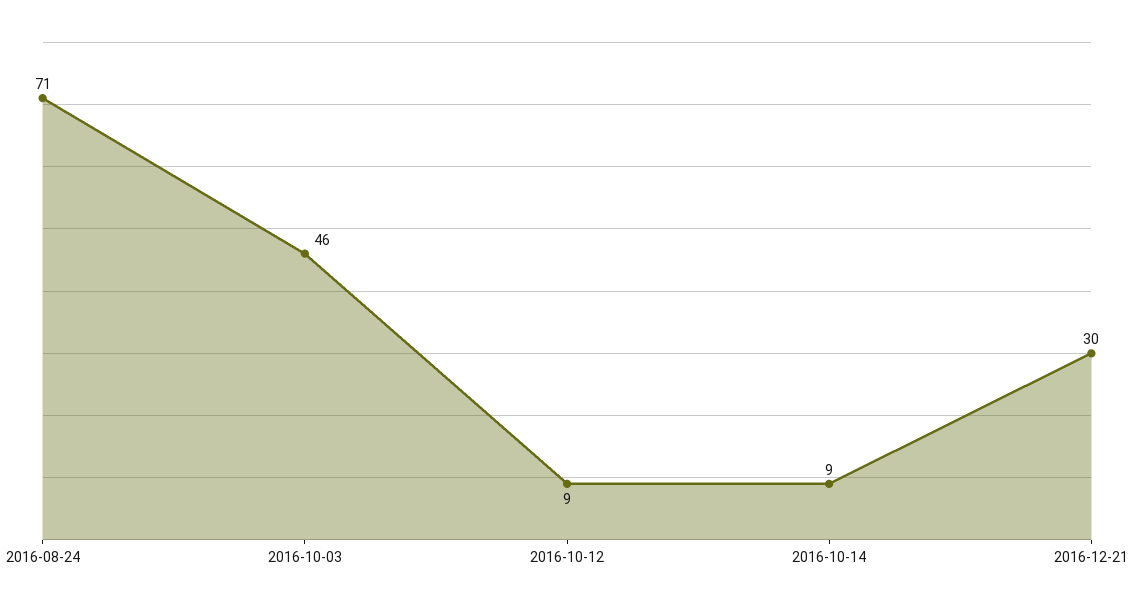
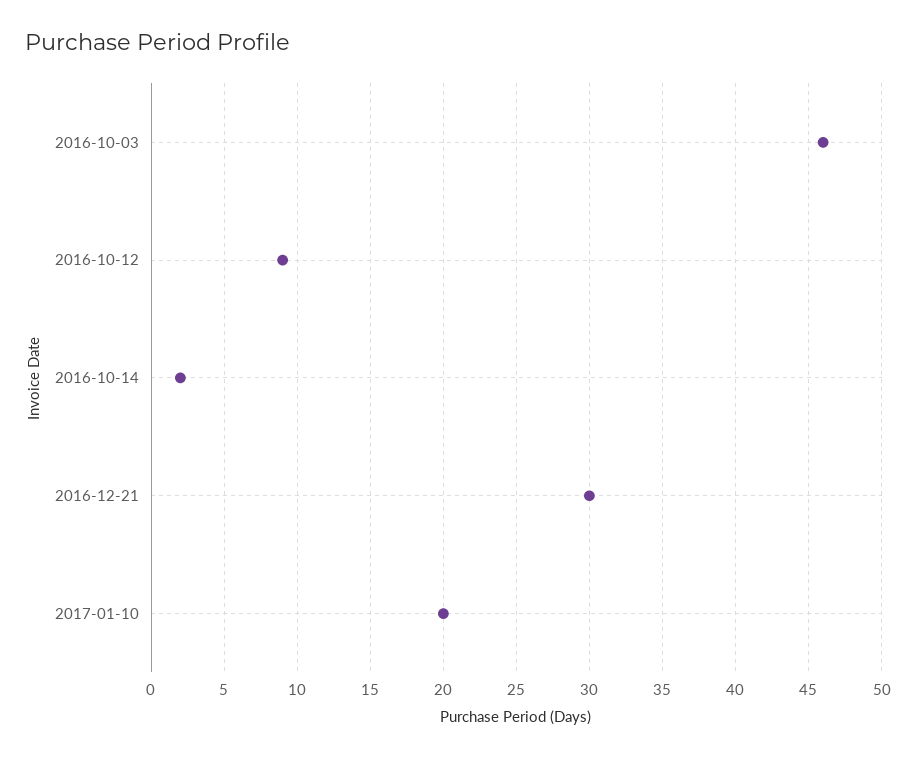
2016-08-24: 71 -> none
2016-10-14: 9 -> 2
2017-01-10: none -> 20

